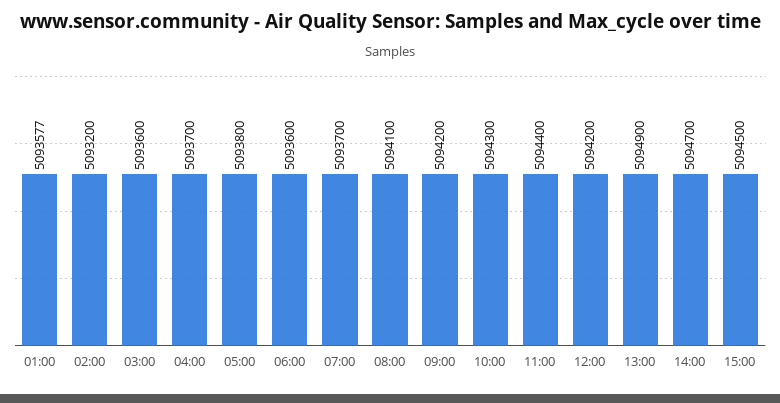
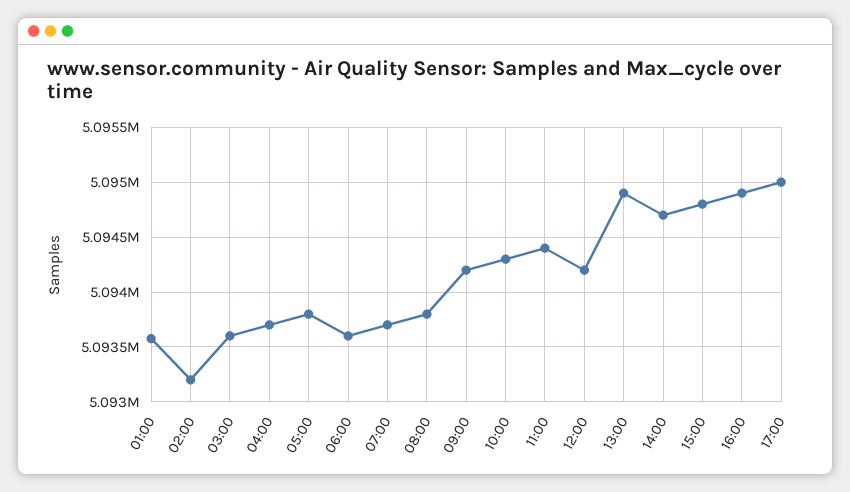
08:00: 5094100 -> 5093800
15:00: 5094500 -> 5094800
16:00: none -> 5094900
17:00: none -> 5095000

